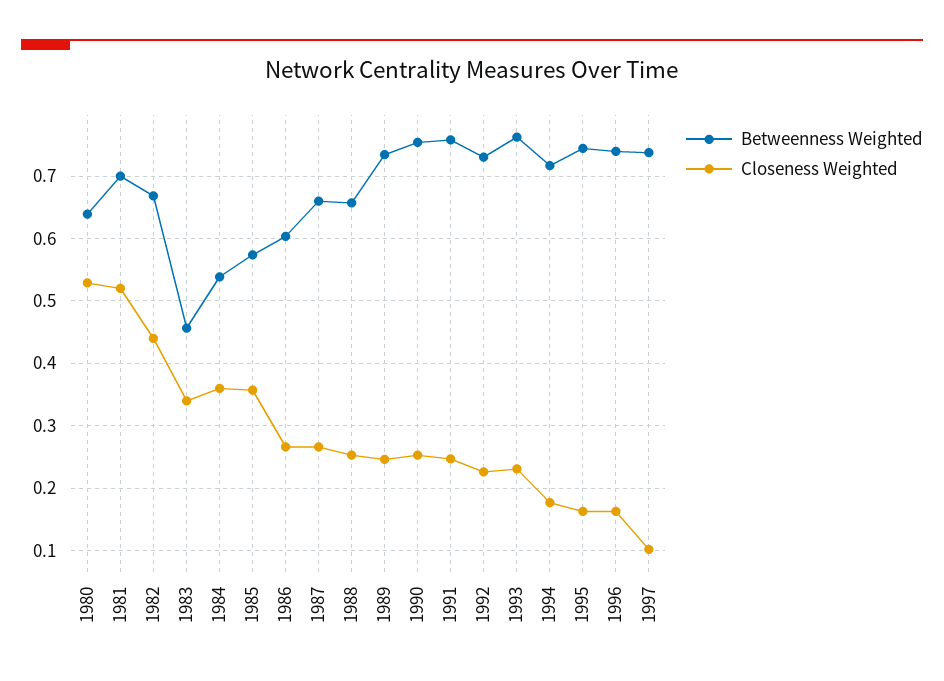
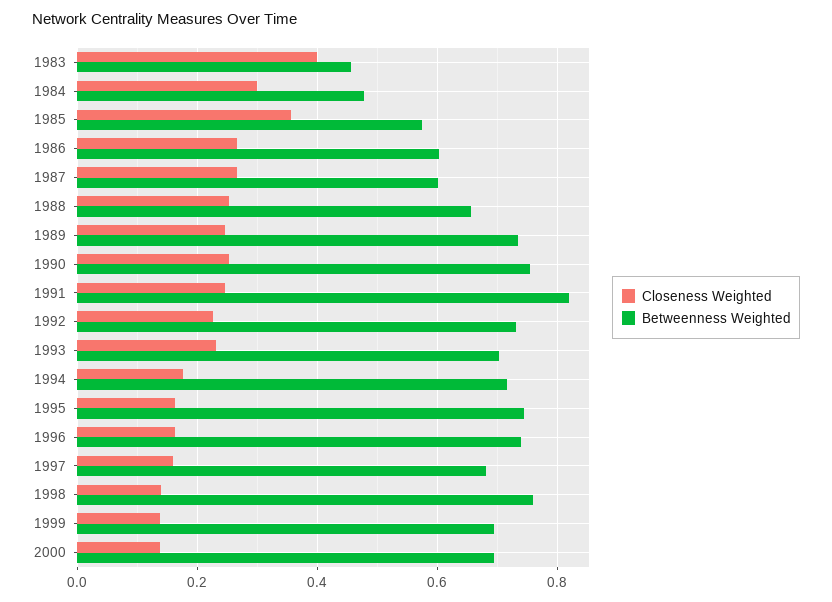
Betweenness Weighted, 1980: 0.64 -> none
Closeness Weighted, 1980: 0.53 -> none
Betweenness Weighted, 1981: 0.7 -> none
Closeness Weighted, 1981: 0.52 -> none
Betweenness Weighted, 1982: 0.67 -> none
Closeness Weighted, 1982: 0.44 -> none
Closeness Weighted, 1983: 0.34 -> 0.4
Betweenness Weighted, 1984: 0.54 -> 0.48
Closeness Weighted, 1984: 0.36 -> 0.3
Betweenness Weighted, 1987: 0.66 -> 0.6
Betweenness Weighted, 1991: 0.76 -> 0.82
Betweenness Weighted, 1993: 0.76 -> 0.7
Betweenness Weighted, 1997: 0.74 -> 0.68
Closeness Weighted, 1997: 0.1 -> 0.16
Closeness Weighted, 1998: none -> 0.14
Betweenness Weighted, 1998: none -> 0.76
Closeness Weighted, 1999: none -> 0.14
Betweenness Weighted, 1999: none -> 0.7
Closeness Weighted, 2000: none -> 0.14
Betweenness Weighted, 2000: none -> 0.7

